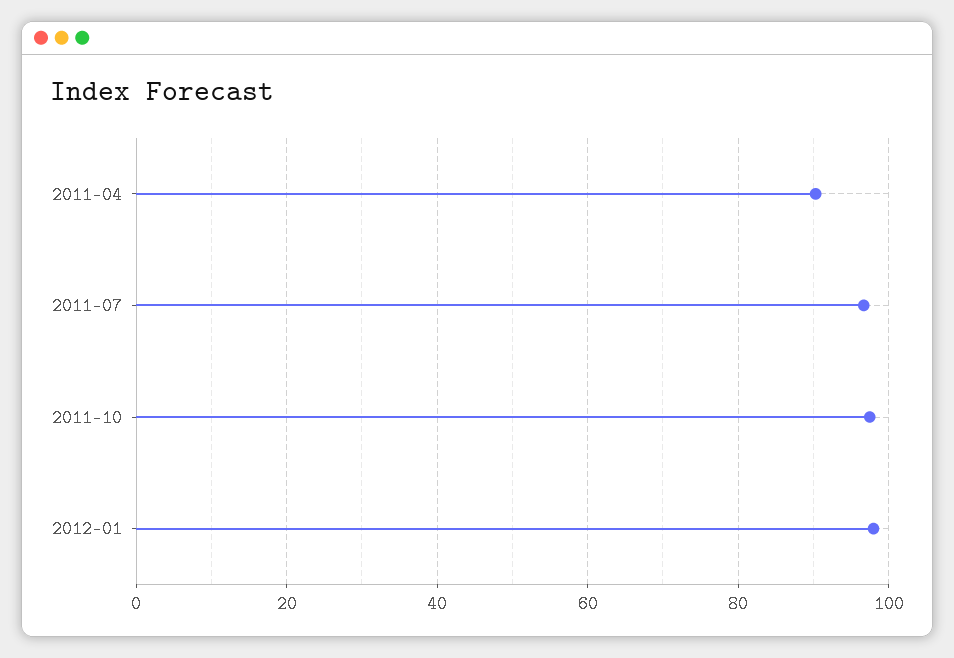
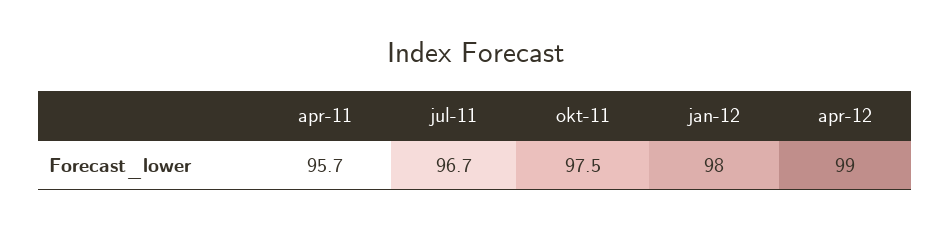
2011-04: 90 -> 95.7
apr-12: none -> 99

